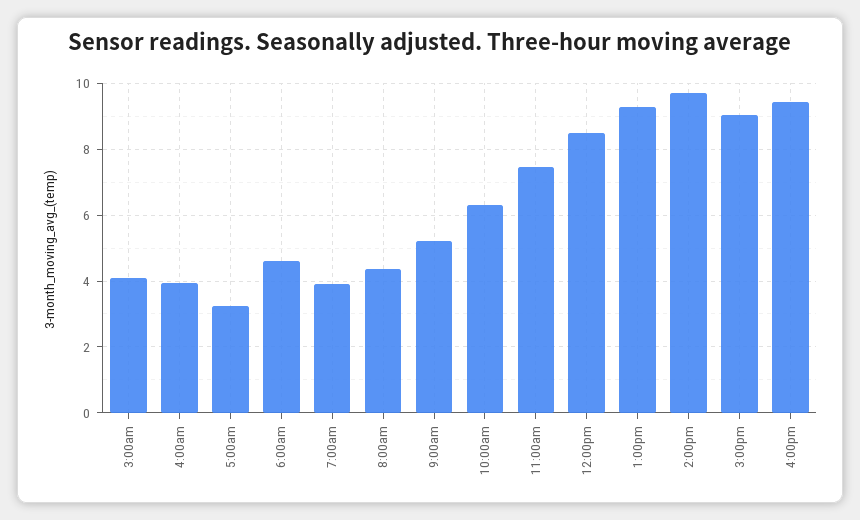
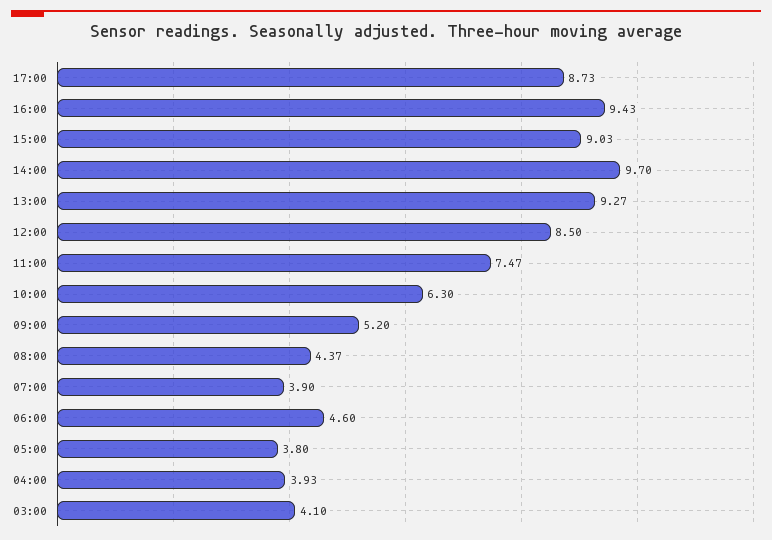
5:00am: 3.2 -> 3.8
17:00: none -> 8.73

